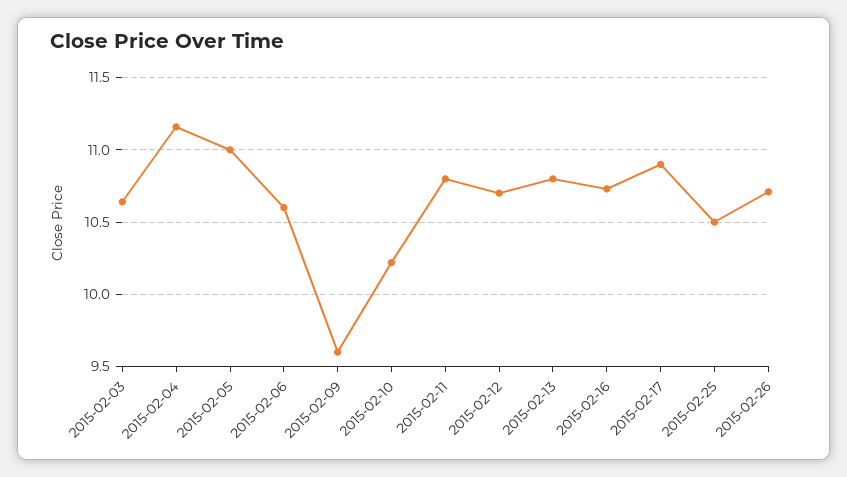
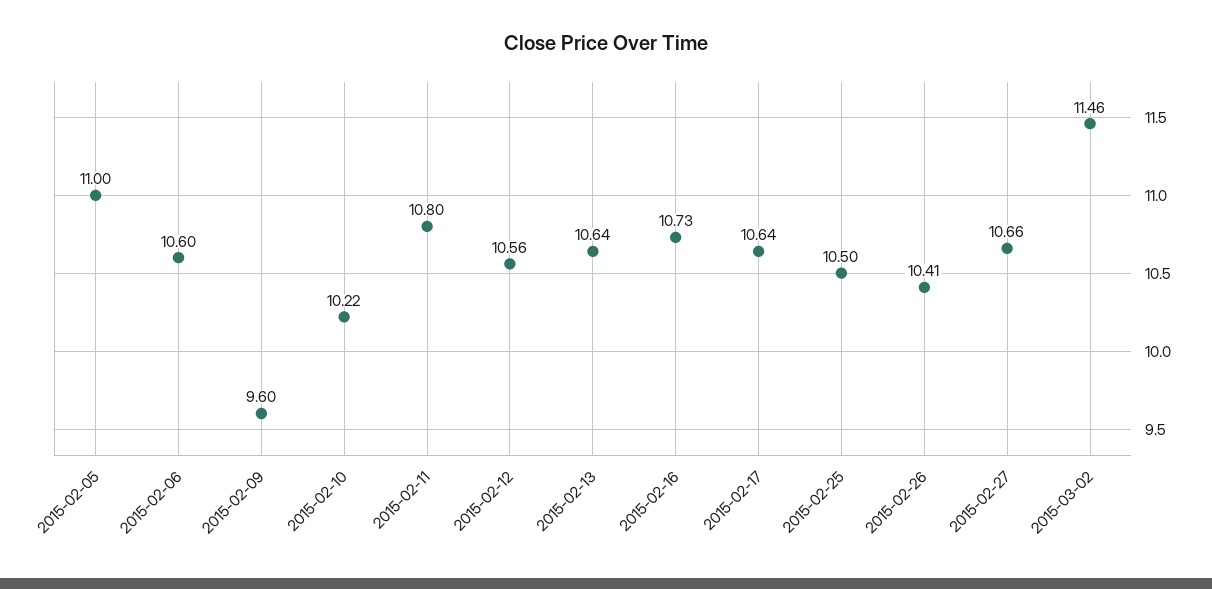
2015-02-03: 10.65 -> none
2015-02-04: 11.15 -> none
2015-02-12: 10.7 -> 10.56
2015-02-13: 10.8 -> 10.64
2015-02-17: 10.9 -> 10.64
2015-02-26: 10.7 -> 10.41
2015-02-27: none -> 10.66
2015-03-02: none -> 11.46

